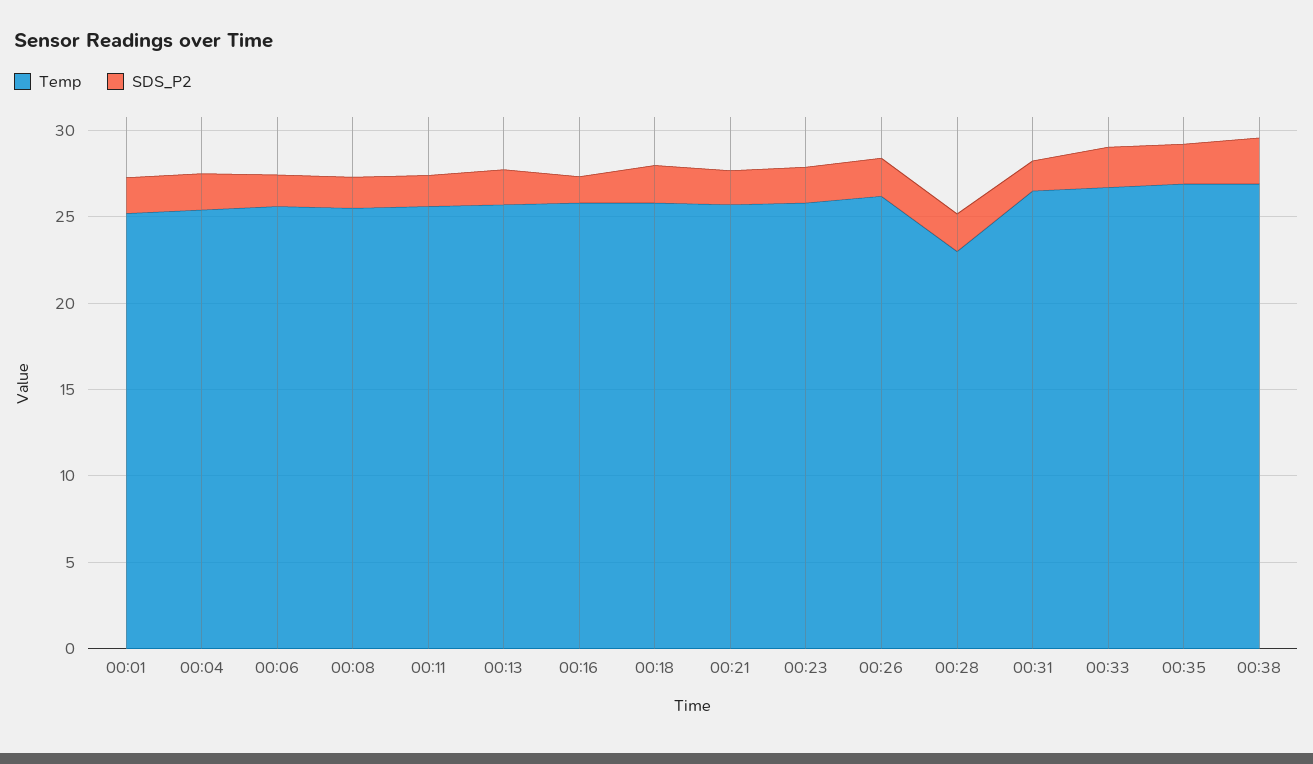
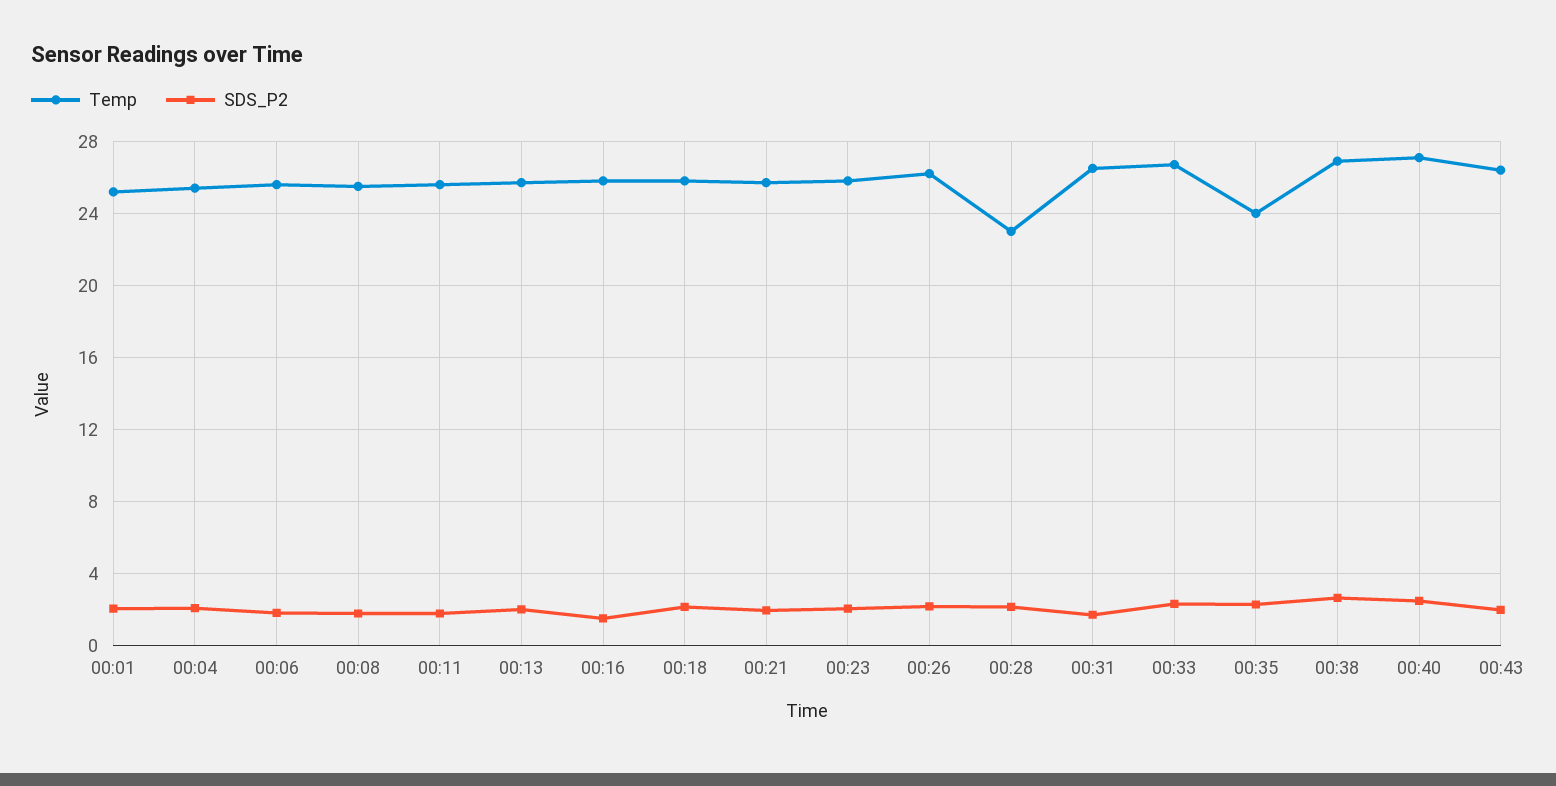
Temp, 00:35: 27 -> 24
Temp, 00:40: none -> 27
SDS_P2, 00:40: none -> 2.5
Temp, 00:43: none -> 26.5
SDS_P2, 00:43: none -> 2

